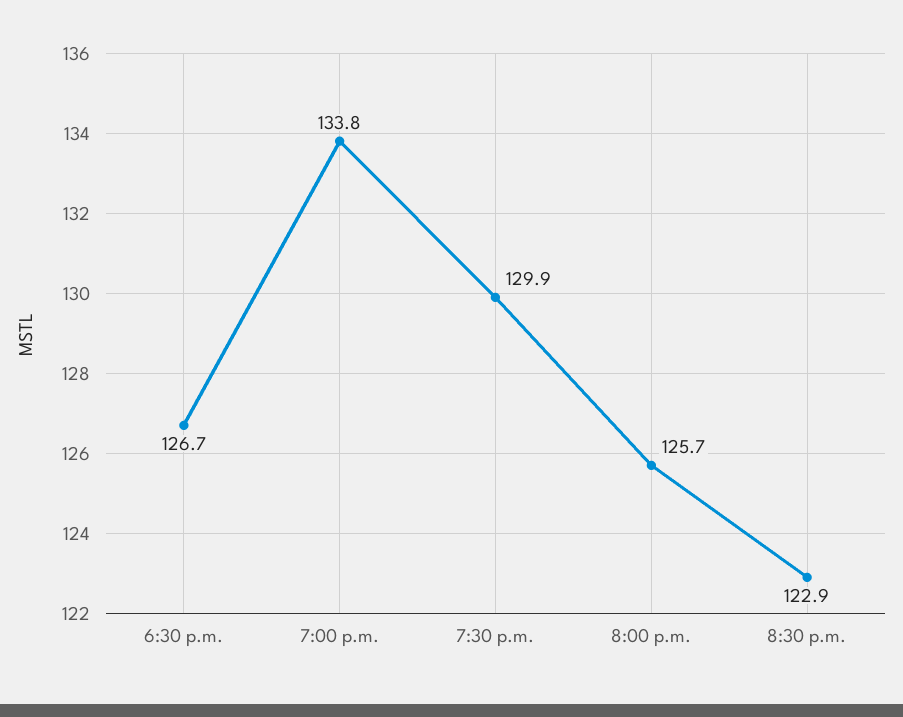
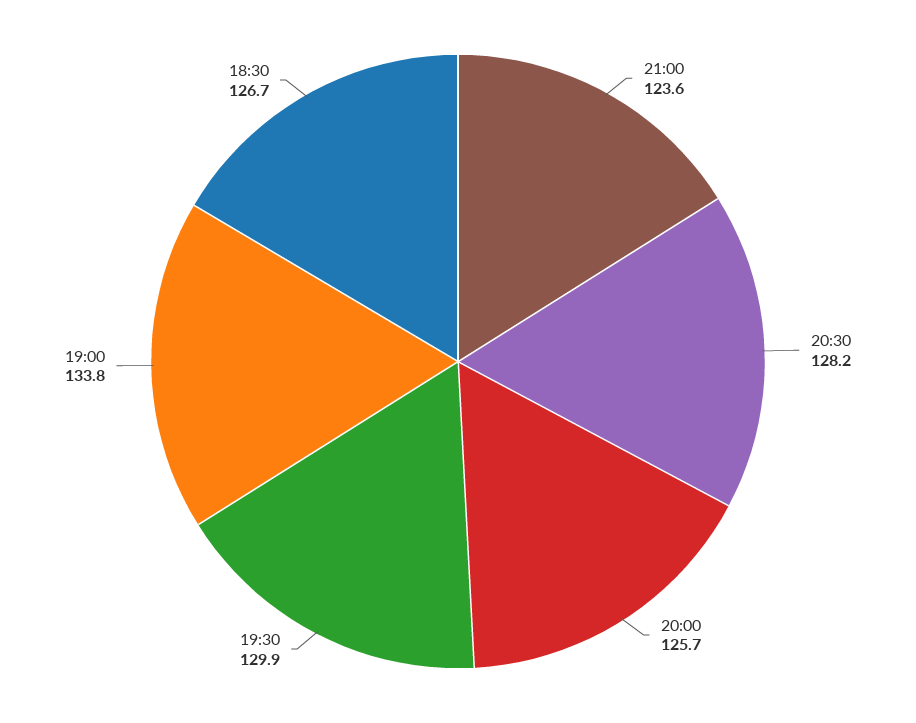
8:30 p.m.: 122.9 -> 128.2
21:00: none -> 123.6

